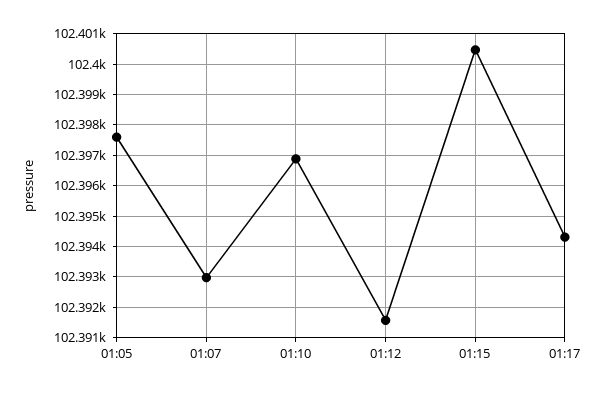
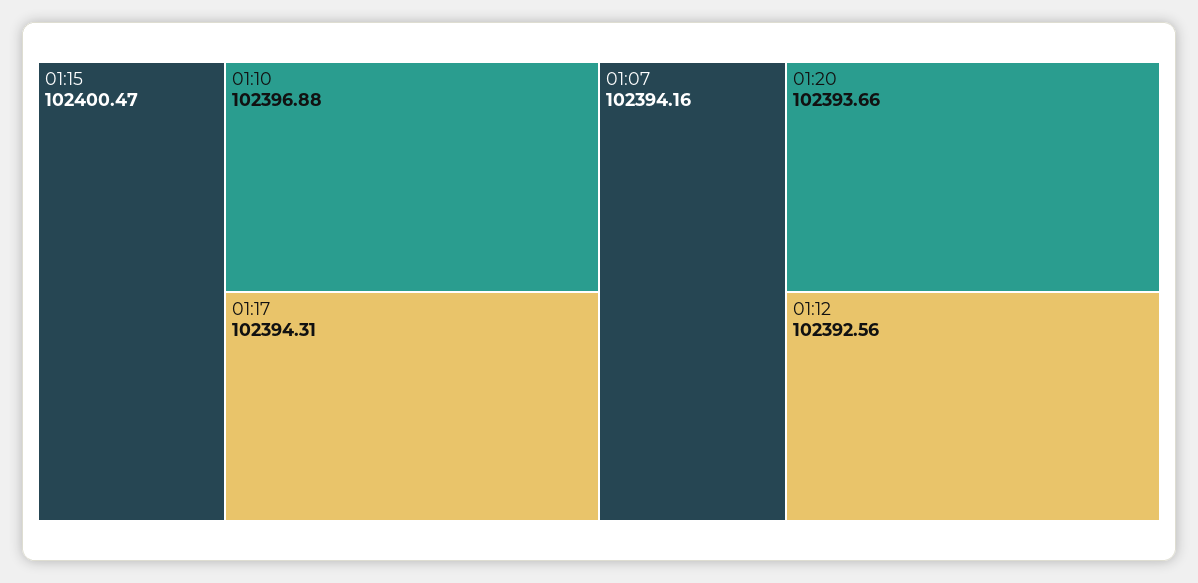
01:05: 102397.6 -> none
01:07: 102393 -> 102394.16
01:12: 102391.6 -> 102392.56
01:20: none -> 102393.66

